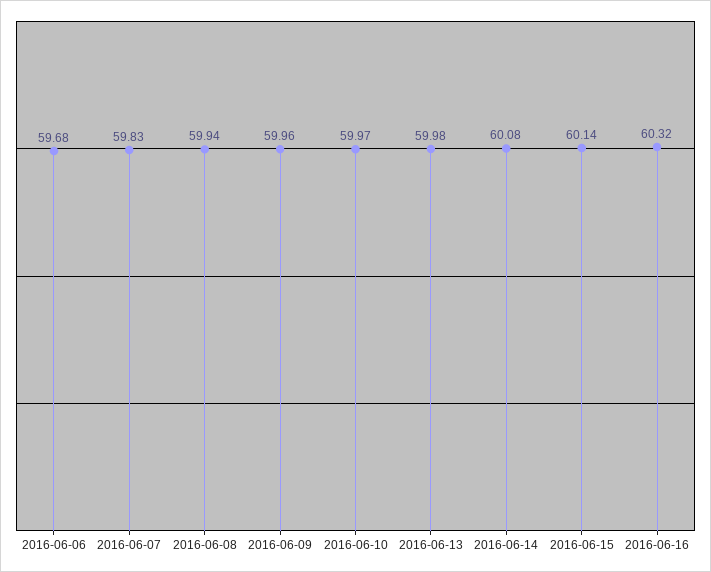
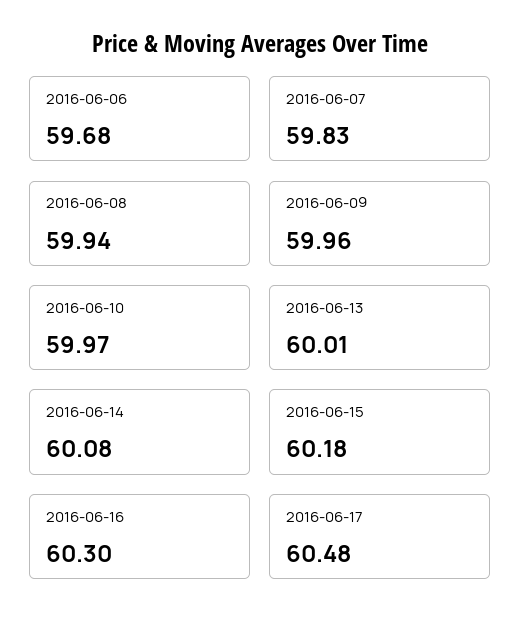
2016-06-13: 59.98 -> 60.01
2016-06-15: 60.14 -> 60.18
2016-06-16: 60.32 -> 60.3
2016-06-17: none -> 60.48

